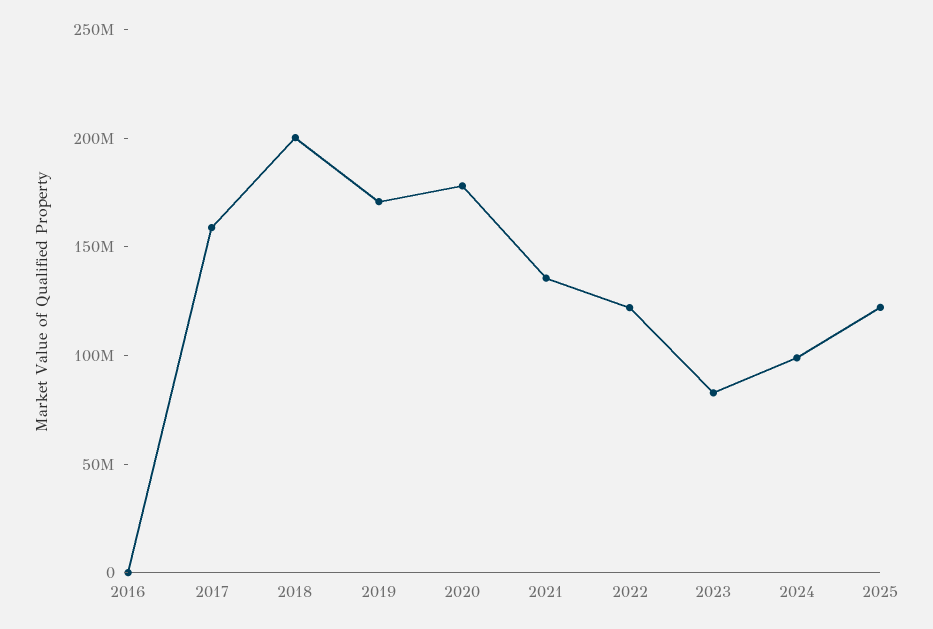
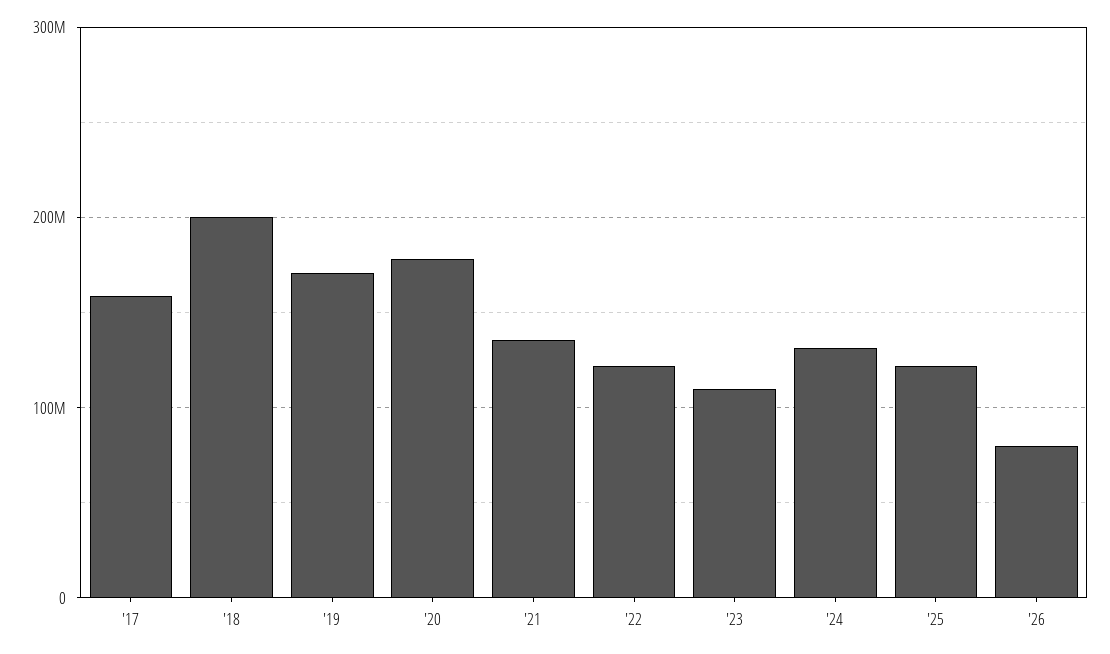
2016: 0 -> none
2023: 80000000 -> 110000000
2024: 100000000 -> 130000000
'26: none -> 80000000

